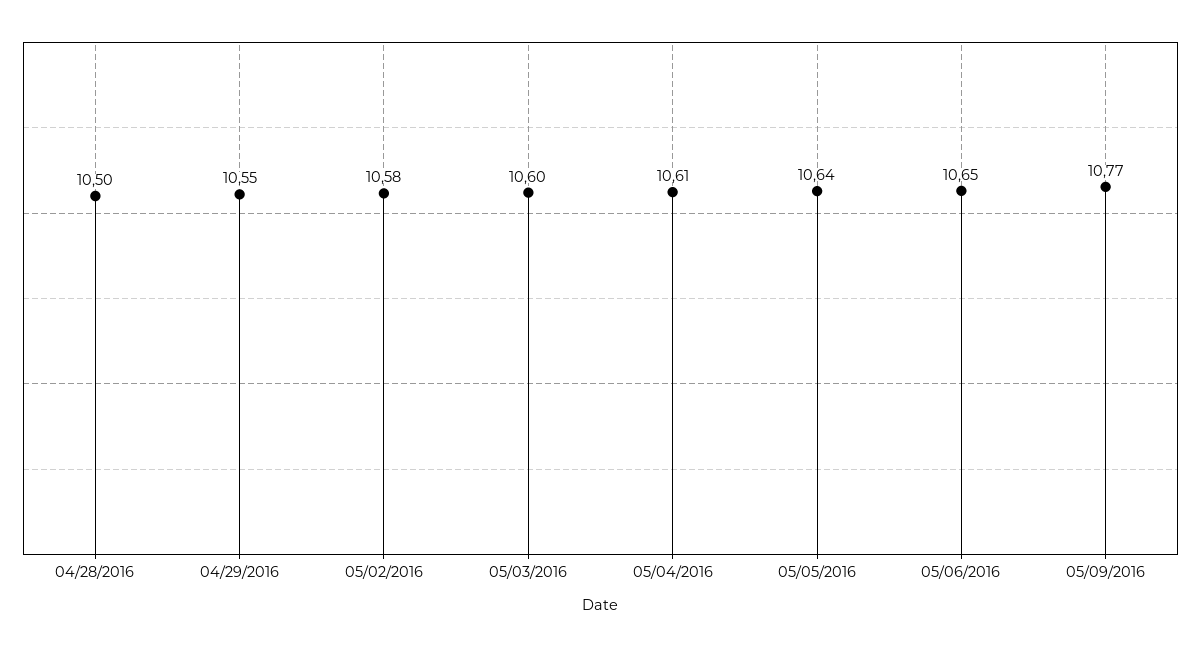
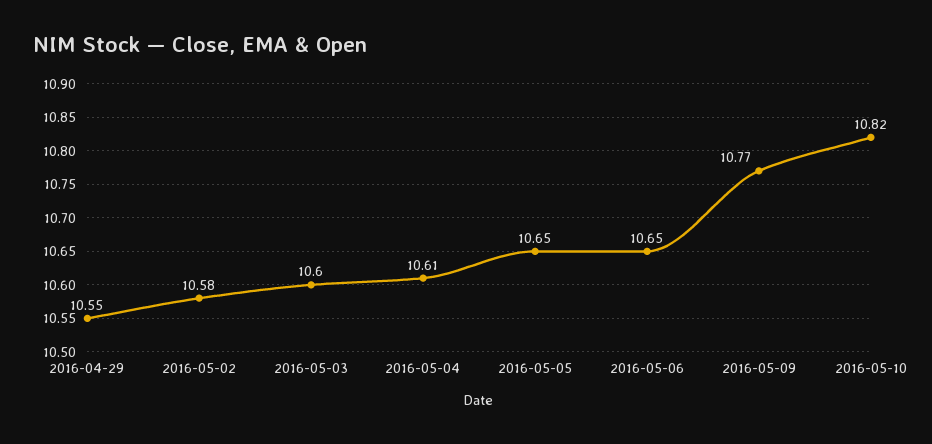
04/28/2016: 10.5 -> none
05/05/2016: 10.64 -> 10.65
2016-05-10: none -> 10.82

